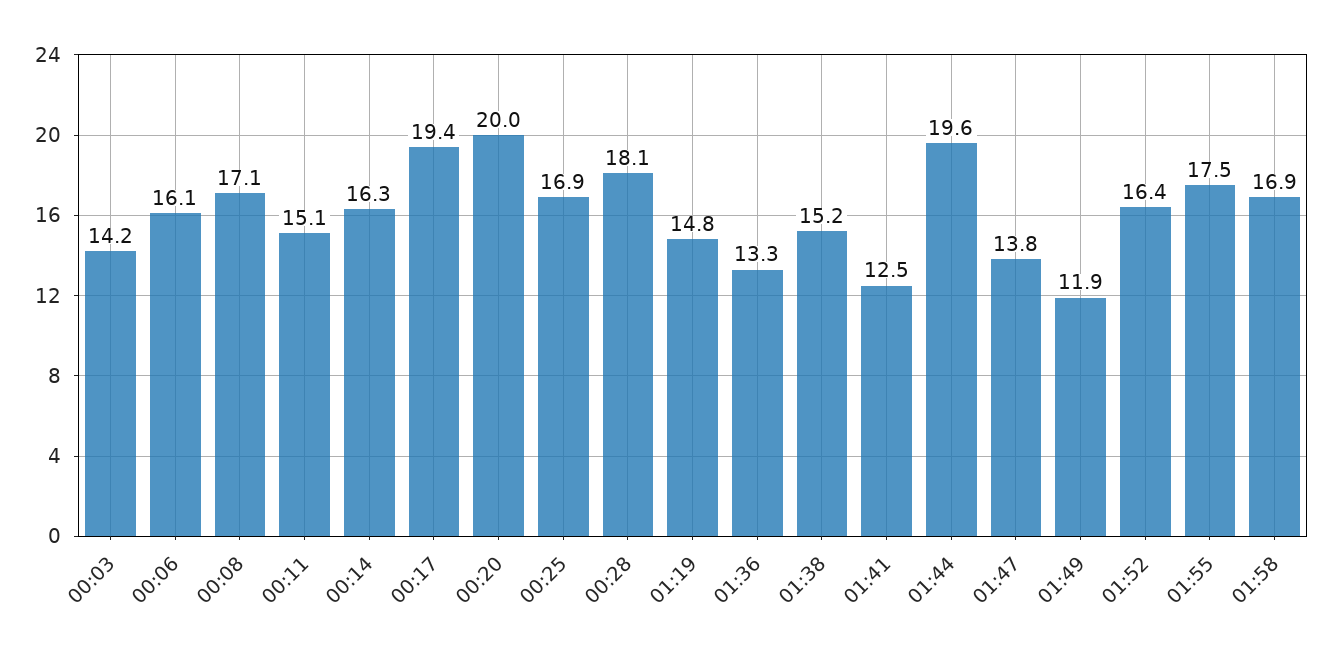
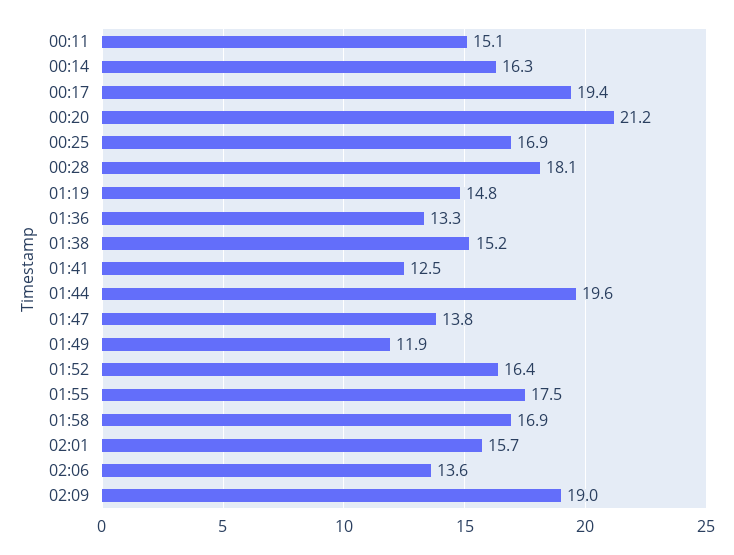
00:03: 14.2 -> none
00:06: 16.1 -> none
00:08: 17.1 -> none
00:20: 20 -> 21.2
02:01: none -> 15.7
02:06: none -> 13.6
02:09: none -> 19

